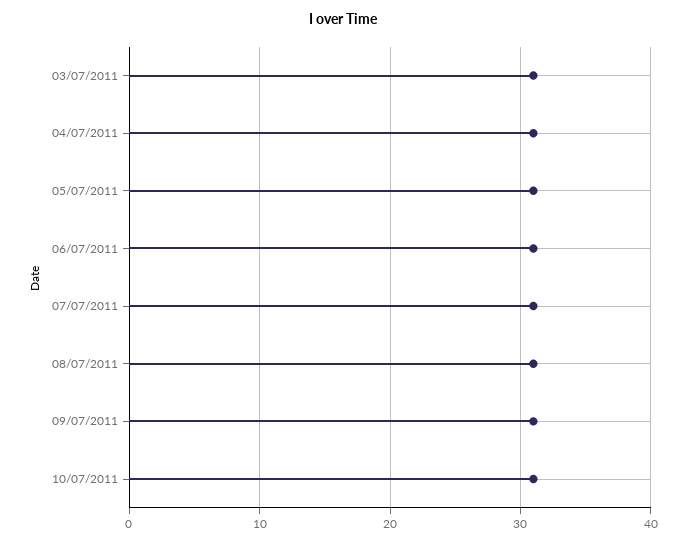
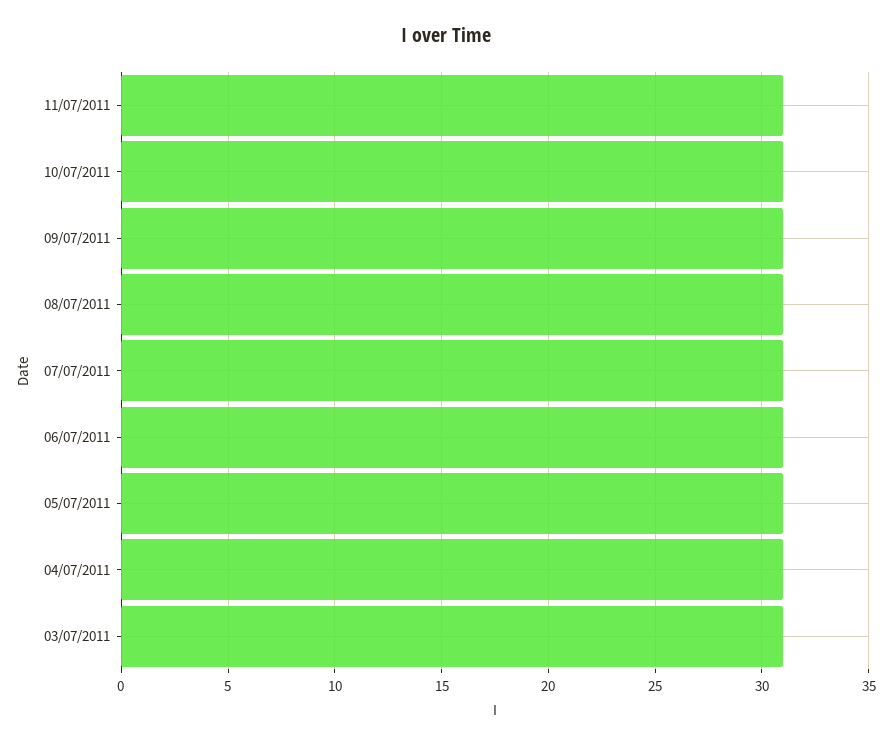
11/07/2011: none -> 31

